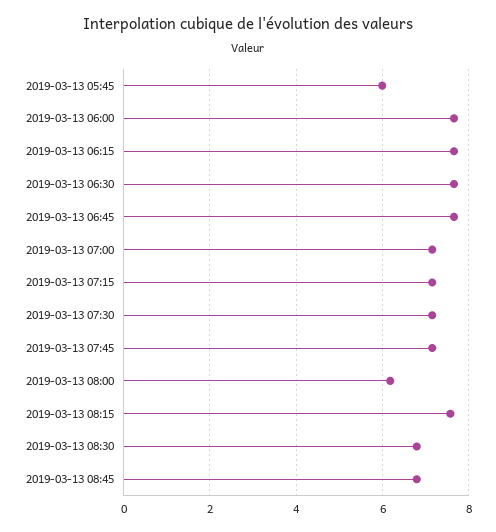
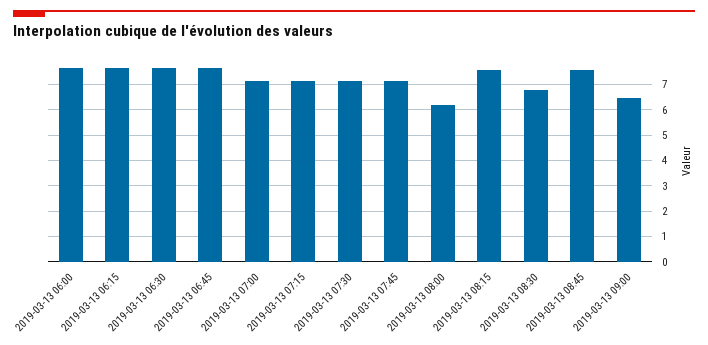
2019-03-13 05:45: 6 -> none
2019-03-13 08:45: 6.8 -> 7.5
2019-03-13 09:00: none -> 6.5

